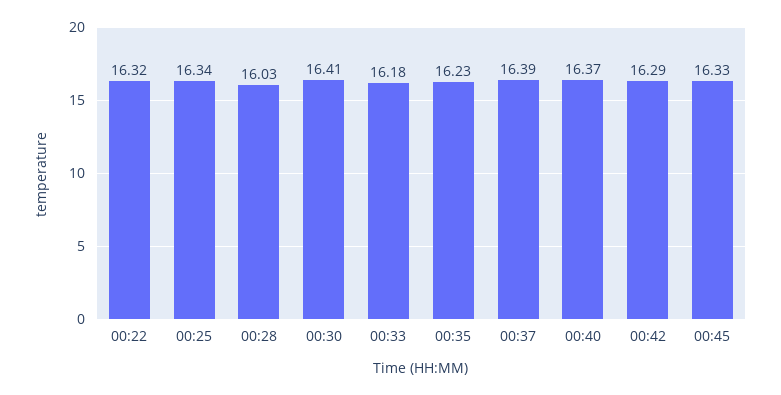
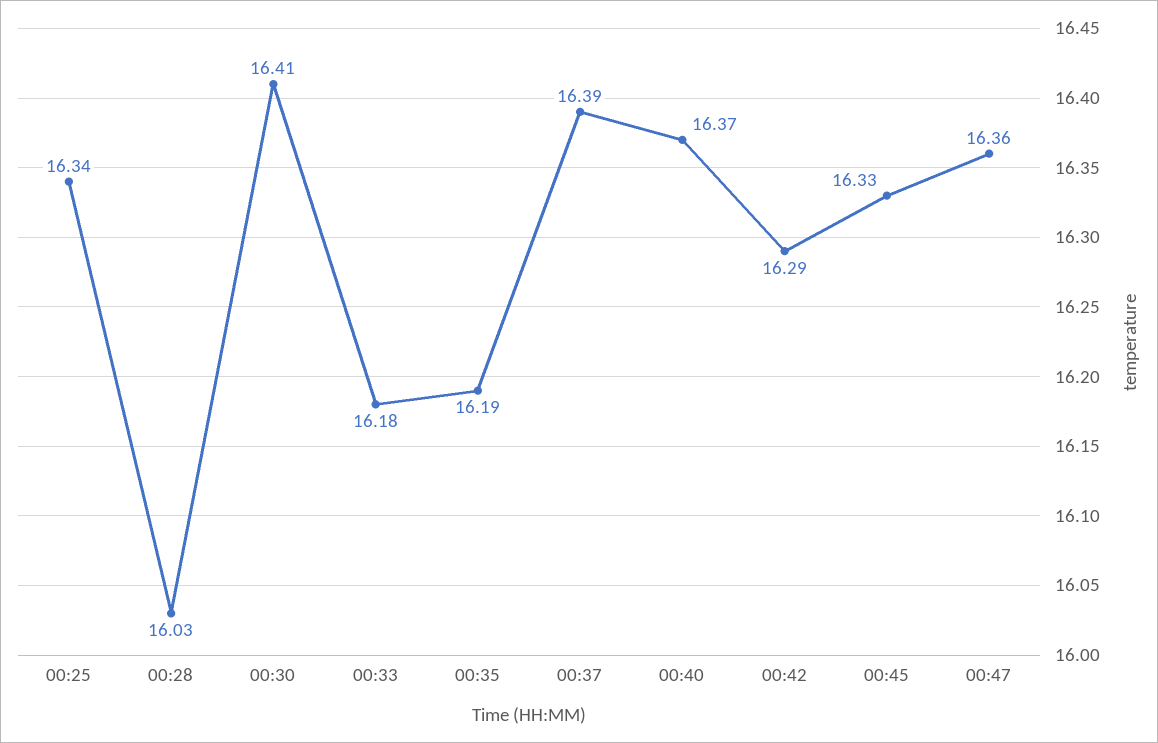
00:22: 16.32 -> none
00:35: 16.23 -> 16.19
00:47: none -> 16.36

